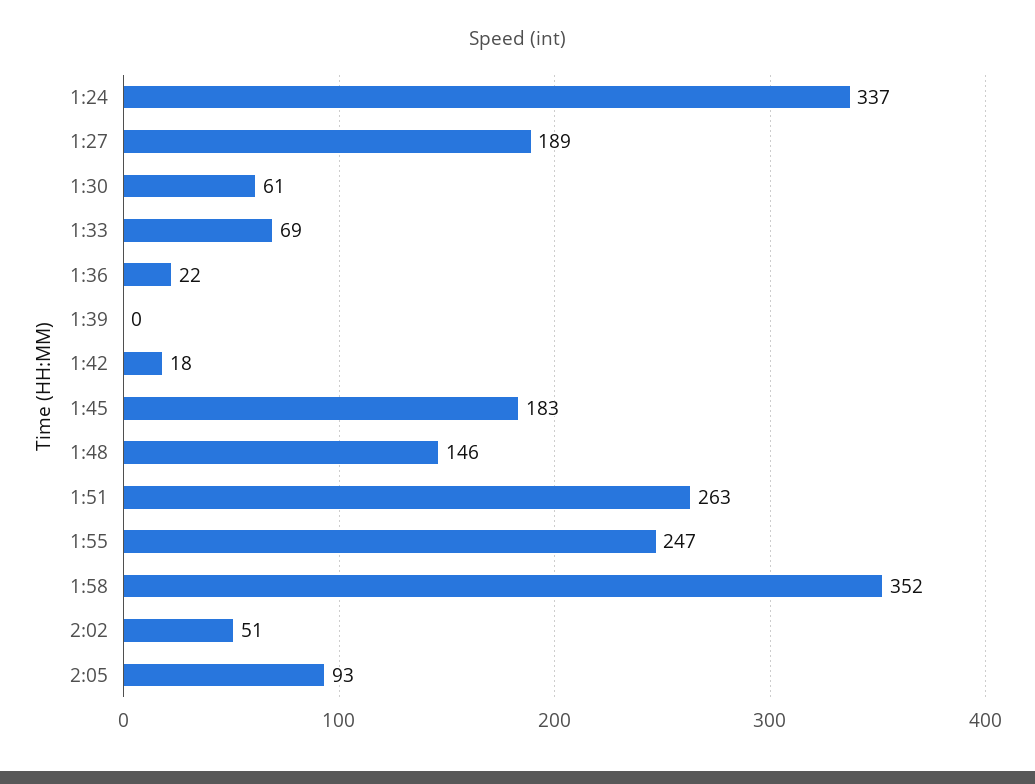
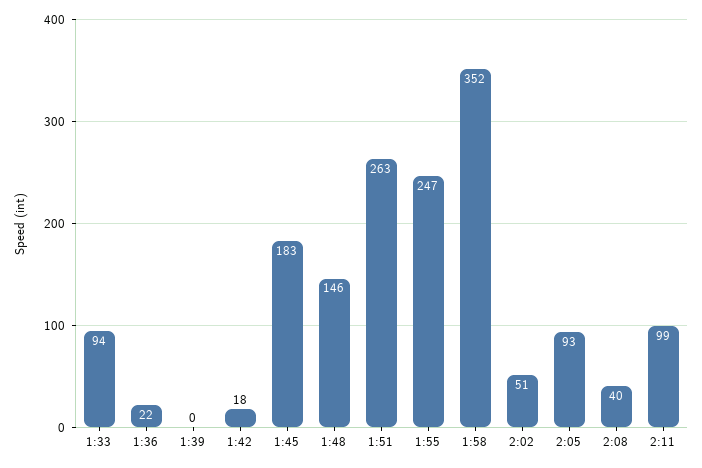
1:24: 337 -> none
1:27: 189 -> none
1:30: 61 -> none
1:33: 69 -> 94
2:08: none -> 40
2:11: none -> 99

